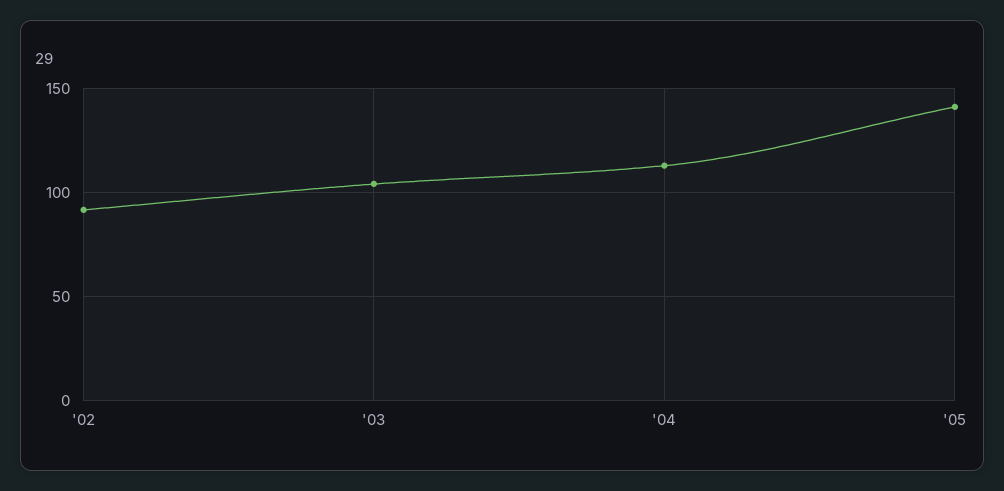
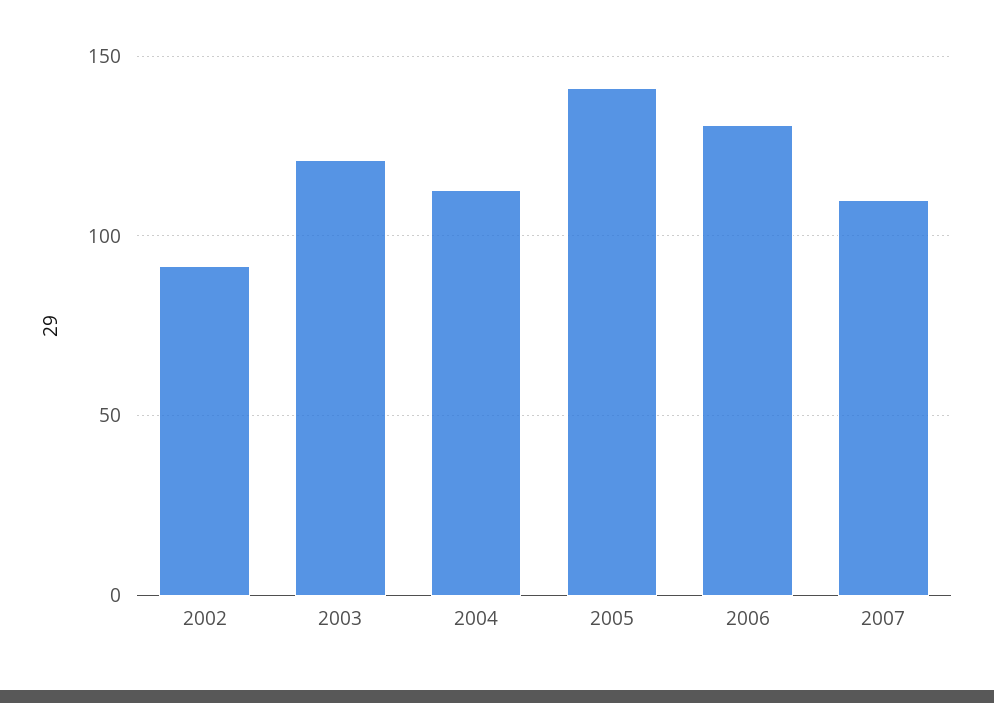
'03: 105 -> 120
2006: none -> 130
2007: none -> 110

